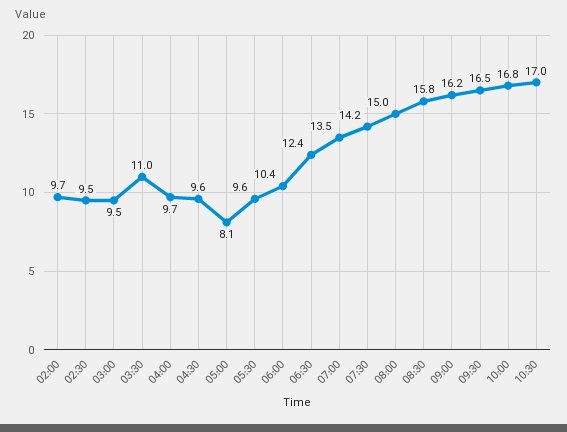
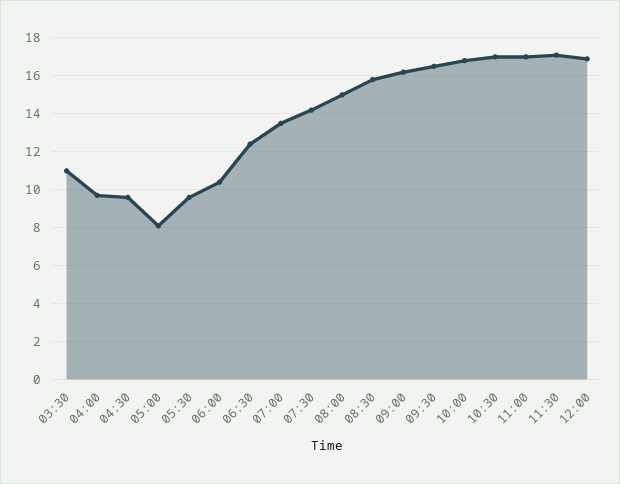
02:00: 9.7 -> none
02:30: 9.5 -> none
03:00: 9.5 -> none
11:00: none -> 17
11:30: none -> 17
12:00: none -> 17

